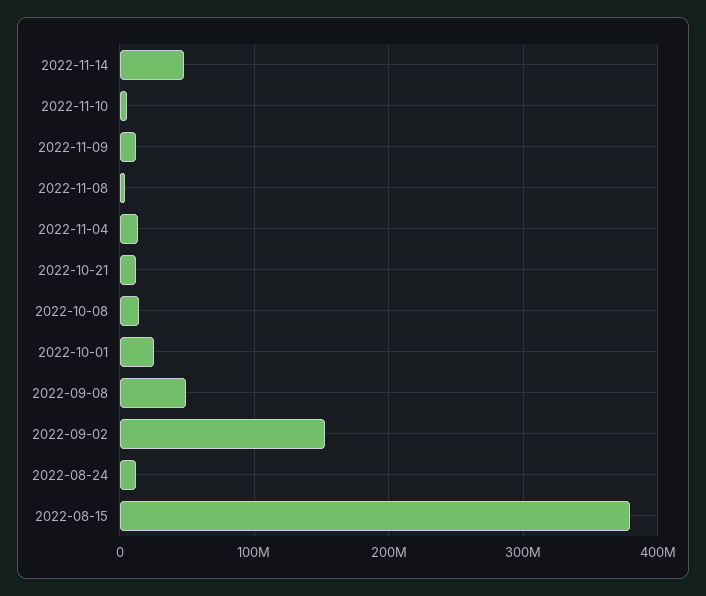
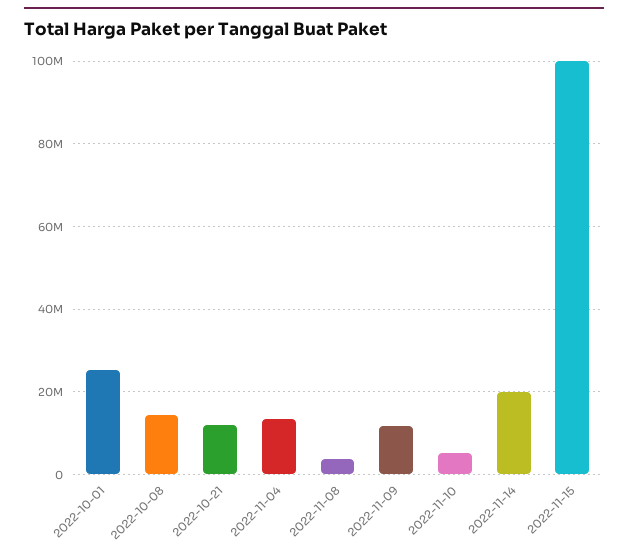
2022-11-14: 50000000 -> 20000000
2022-09-08: 50000000 -> none
2022-09-02: 150000000 -> none
2022-08-24: 10000000 -> none
2022-08-15: 380000000 -> none
2022-11-15: none -> 100000000

